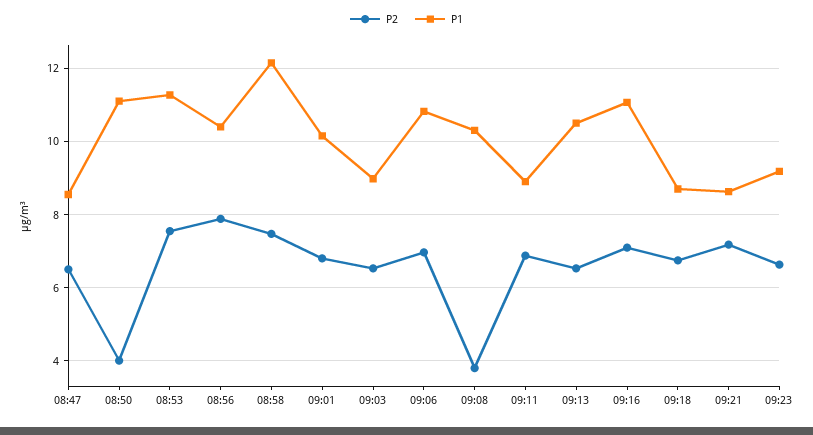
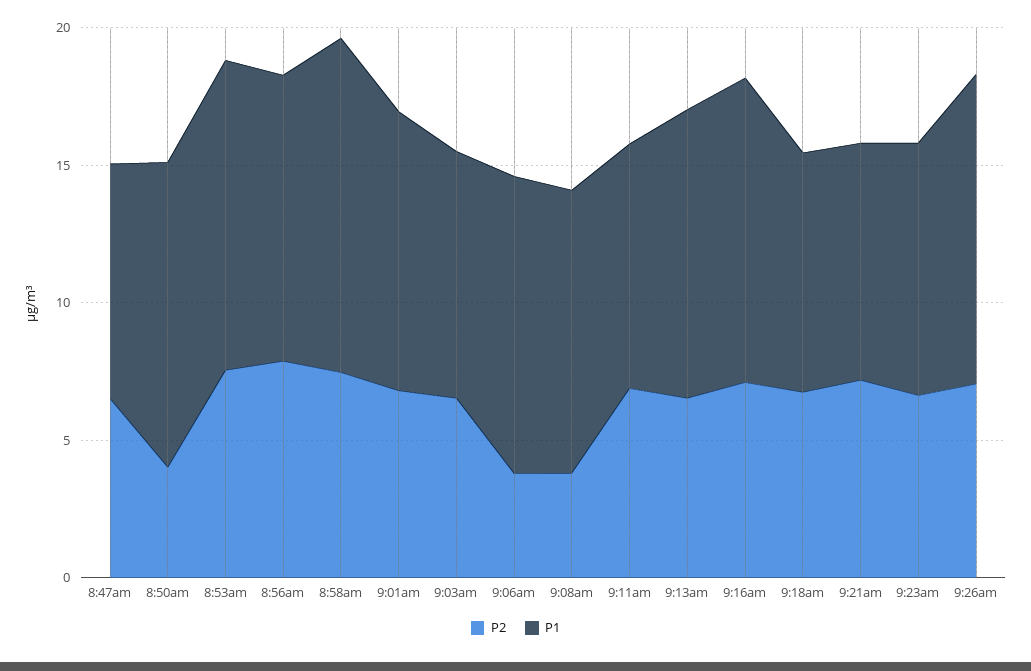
P2, 09:06: 7 -> 4
P2, 9:26am: none -> 7
P1, 9:26am: none -> 11

